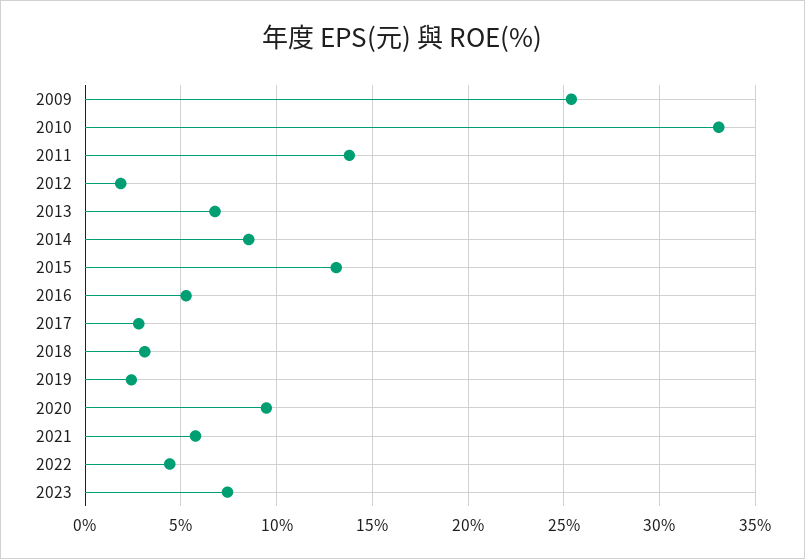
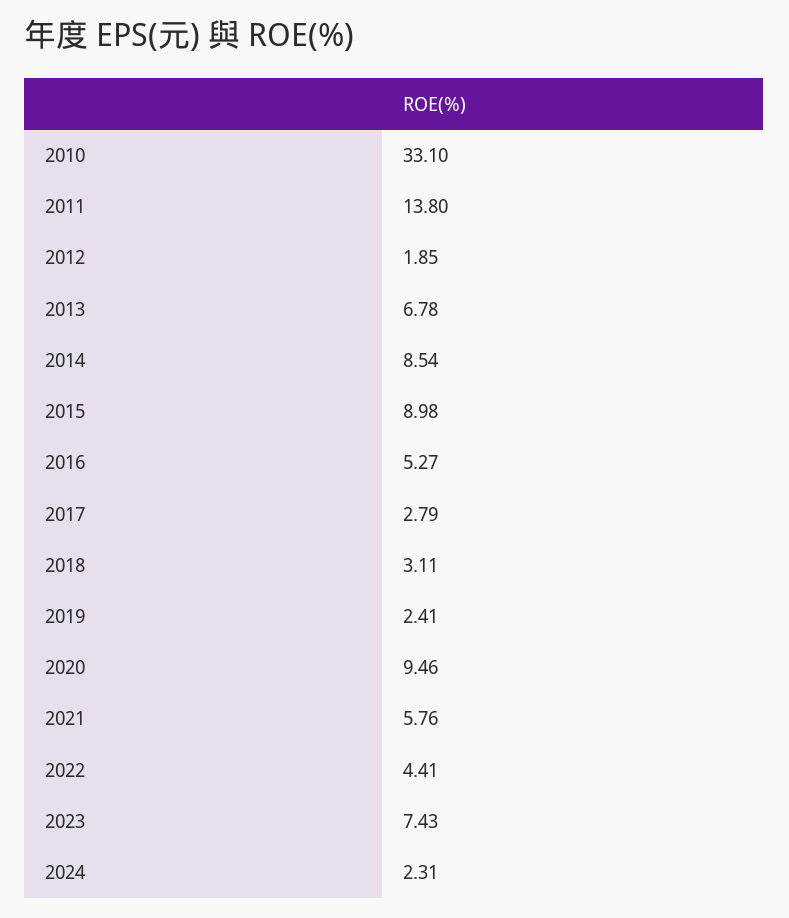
2009: 25.5 -> none
2015: 13 -> 8.98
2024: none -> 2.31

